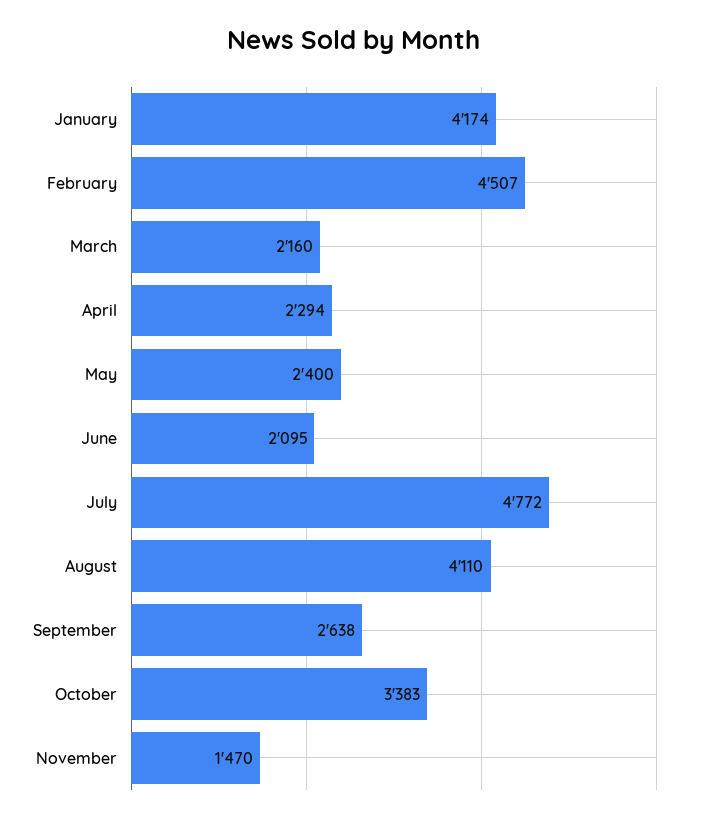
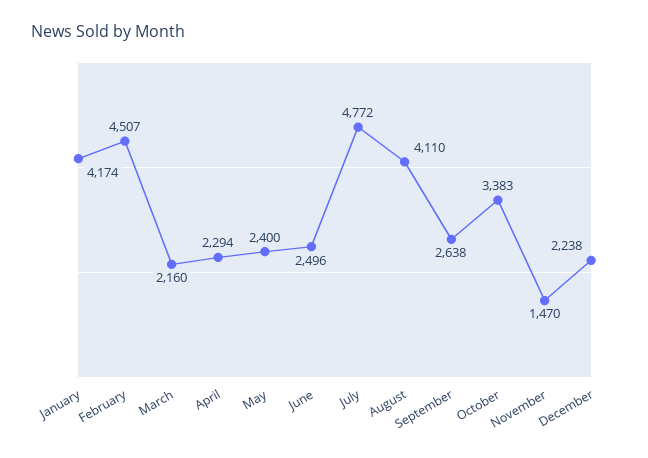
June: 2095 -> 2496
December: none -> 2238

